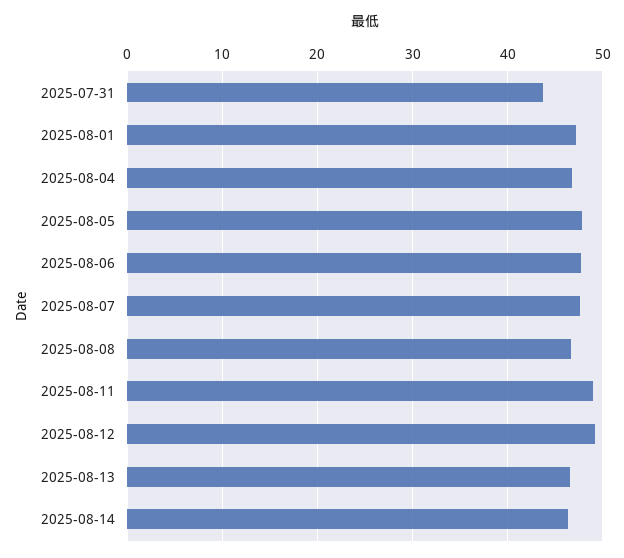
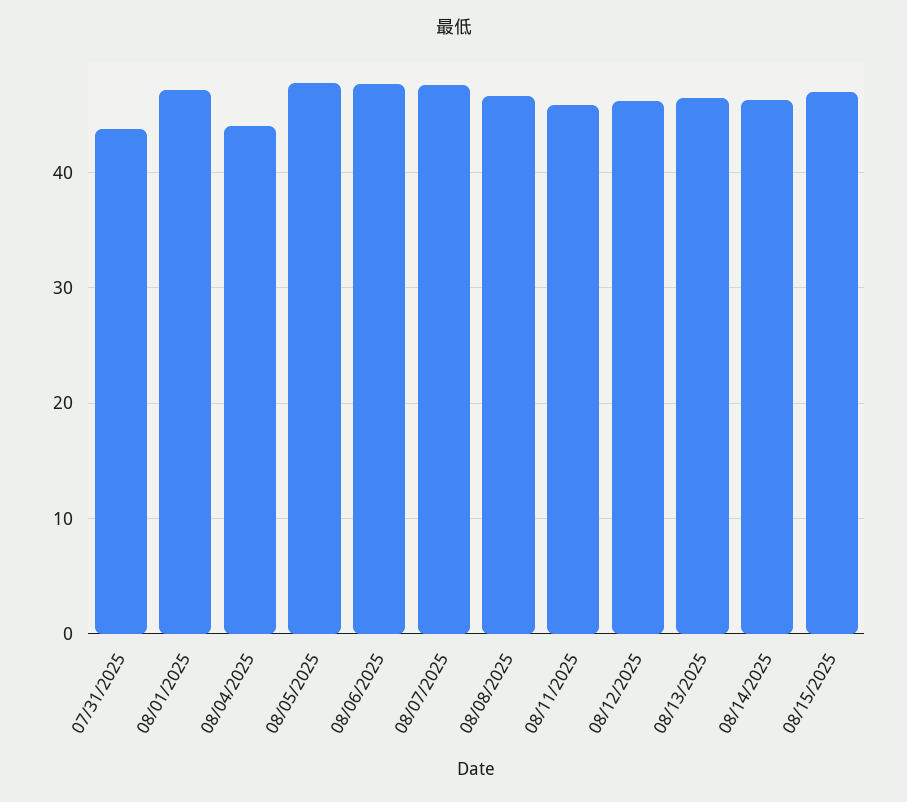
2025-08-04: 47 -> 44
2025-08-11: 49 -> 46
2025-08-12: 49 -> 46
08/15/2025: none -> 47

